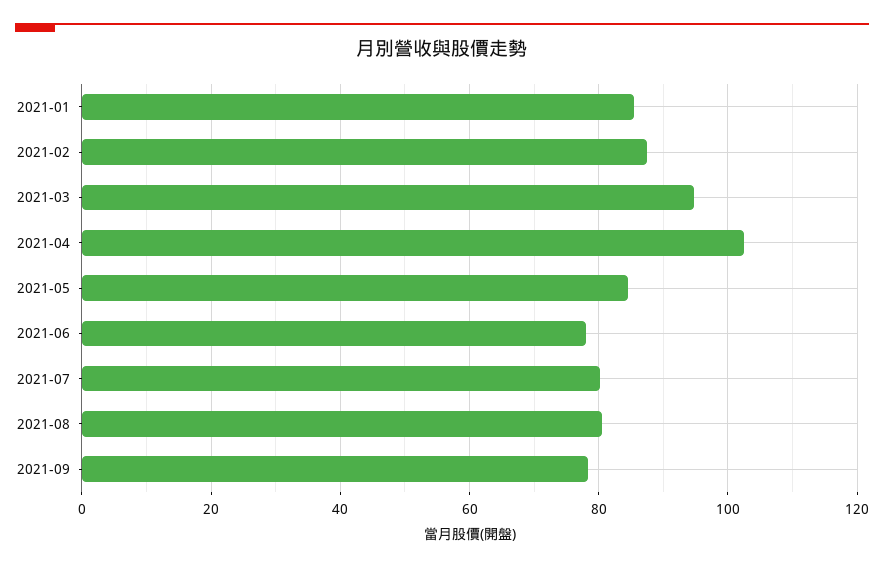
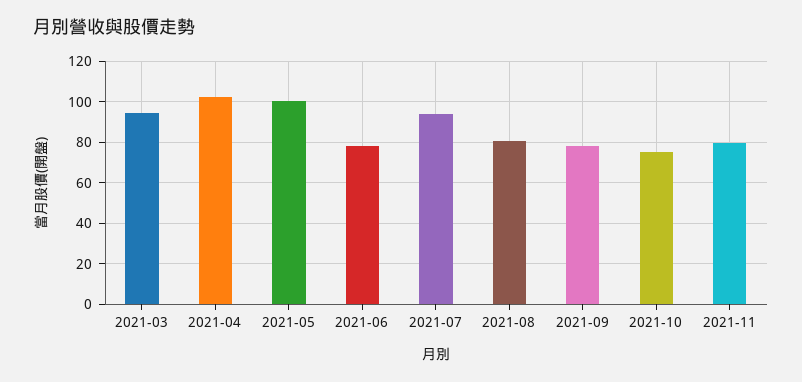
2021-01: 86 -> none
2021-02: 88 -> none
2021-05: 84 -> 100
2021-07: 80 -> 95
2021-10: none -> 75
2021-11: none -> 80

